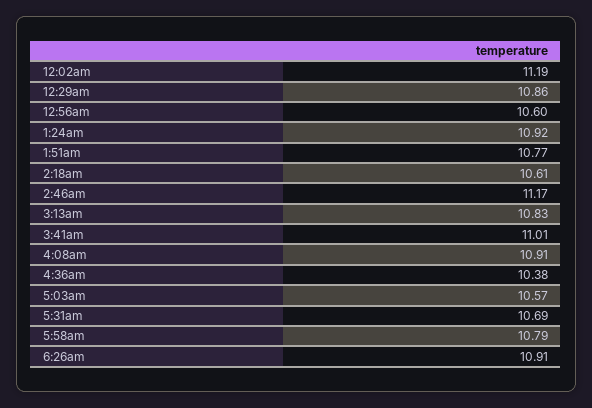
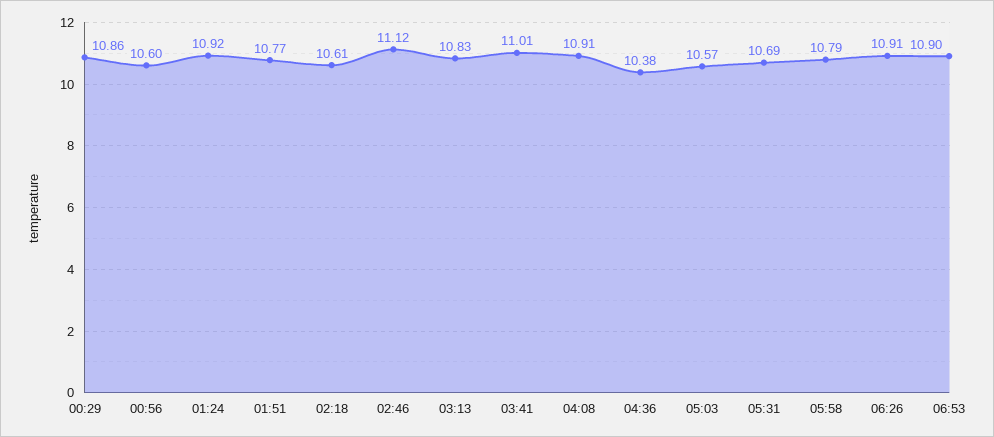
12:02am: 11.19 -> none
2:46am: 11.17 -> 11.12
06:53: none -> 10.9

